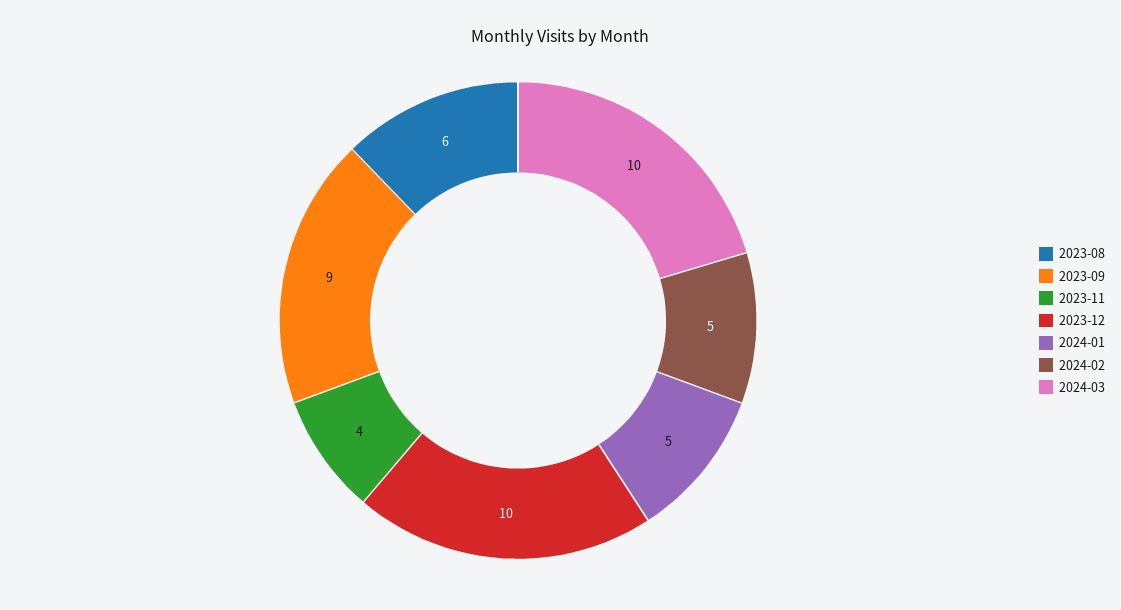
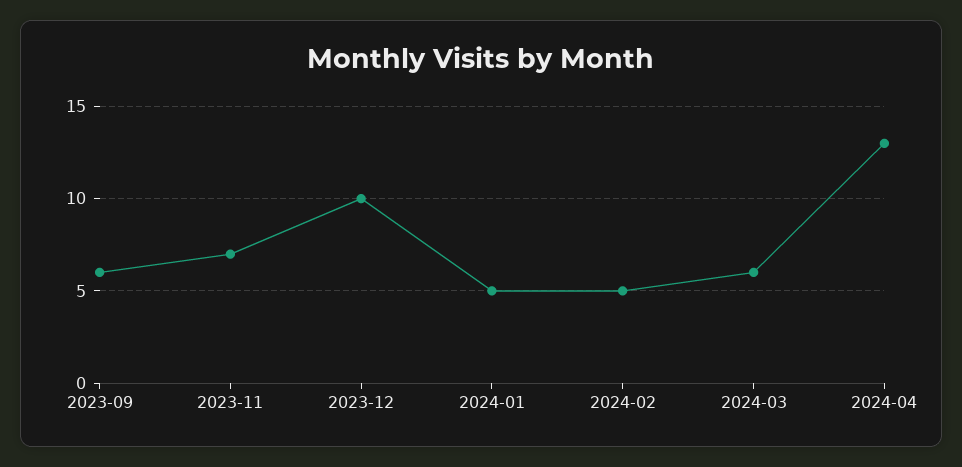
2023-08: 6 -> none
2023-09: 9 -> 6
2023-11: 4 -> 7
2024-03: 10 -> 6
2024-04: none -> 13

